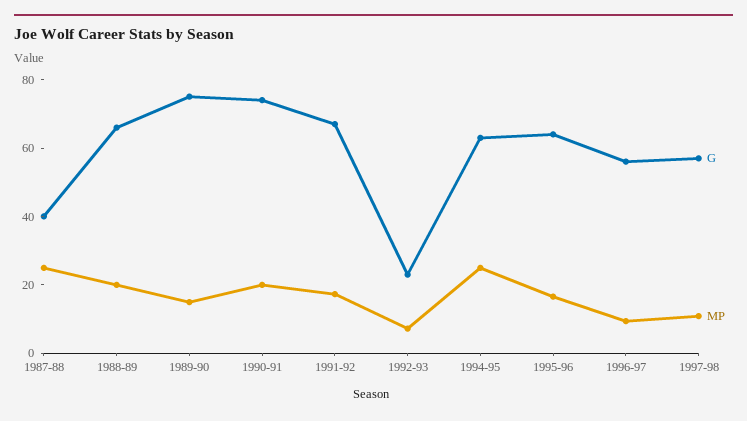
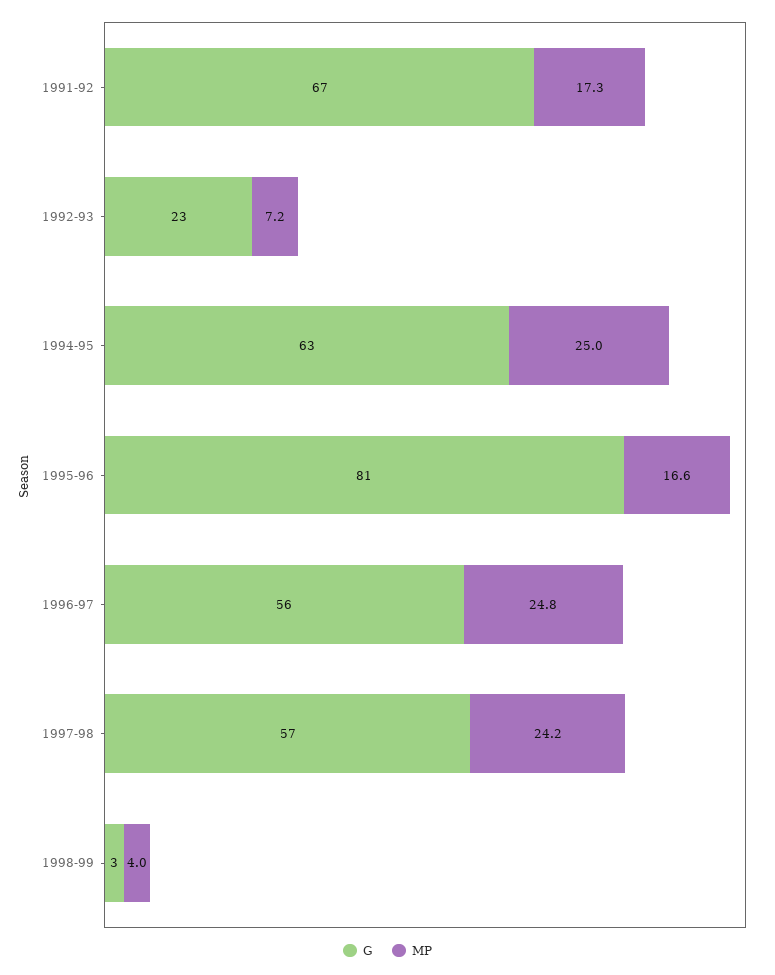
G, 1987-88: 40 -> none
MP, 1987-88: 25 -> none
G, 1988-89: 65 -> none
MP, 1988-89: 20 -> none
G, 1989-90: 75 -> none
MP, 1989-90: 15 -> none
G, 1990-91: 75 -> none
MP, 1990-91: 20 -> none
G, 1995-96: 65 -> 81
MP, 1996-97: 10 -> 24.8
MP, 1997-98: 10 -> 24.2
G, 1998-99: none -> 3
MP, 1998-99: none -> 4

